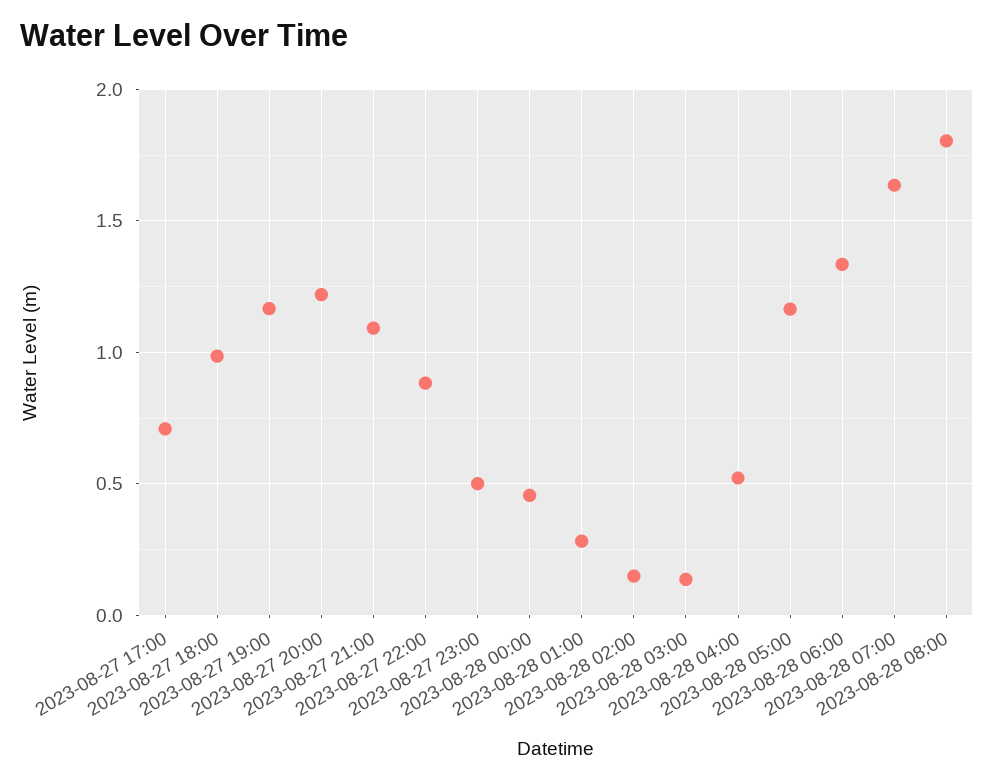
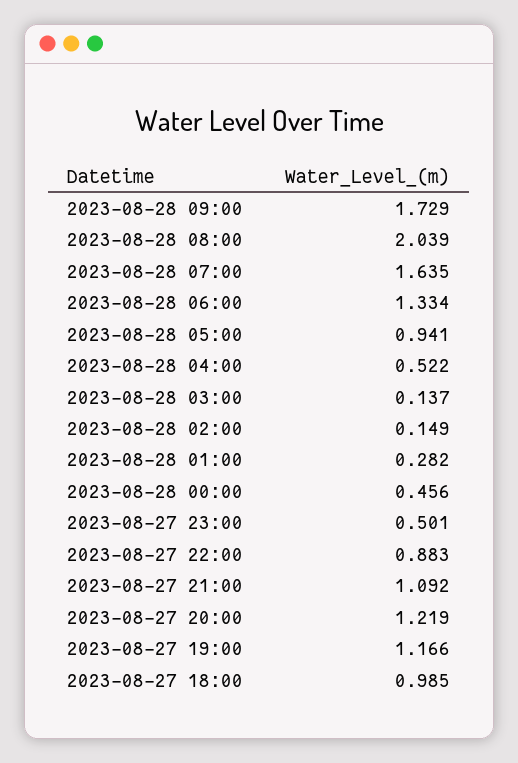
2023-08-27 17:00: 0.7 -> none
2023-08-28 05:00: 1.15 -> 0.941
2023-08-28 08:00: 1.8 -> 2.039
2023-08-28 09:00: none -> 1.729

